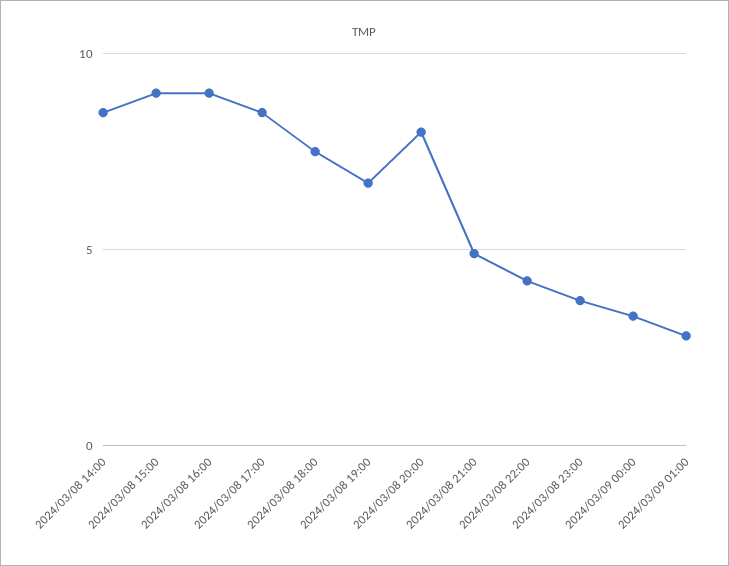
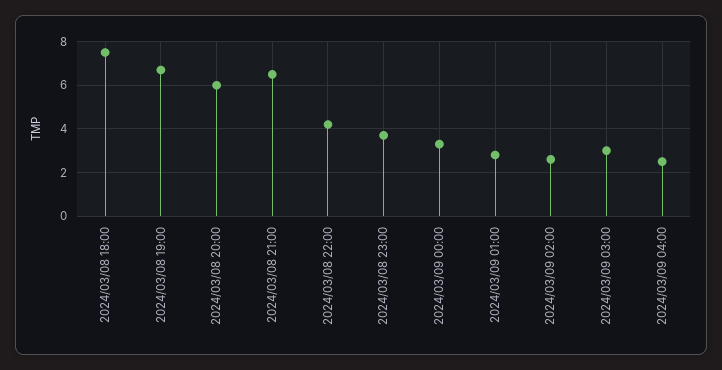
2024/03/08 14:00: 8.5 -> none
2024/03/08 15:00: 9 -> none
2024/03/08 16:00: 9 -> none
2024/03/08 17:00: 8.5 -> none
2024/03/08 20:00: 8 -> 6
2024/03/08 21:00: 5 -> 6.5
2024/03/09 02:00: none -> 2.5
2024/03/09 03:00: none -> 3
2024/03/09 04:00: none -> 2.5

